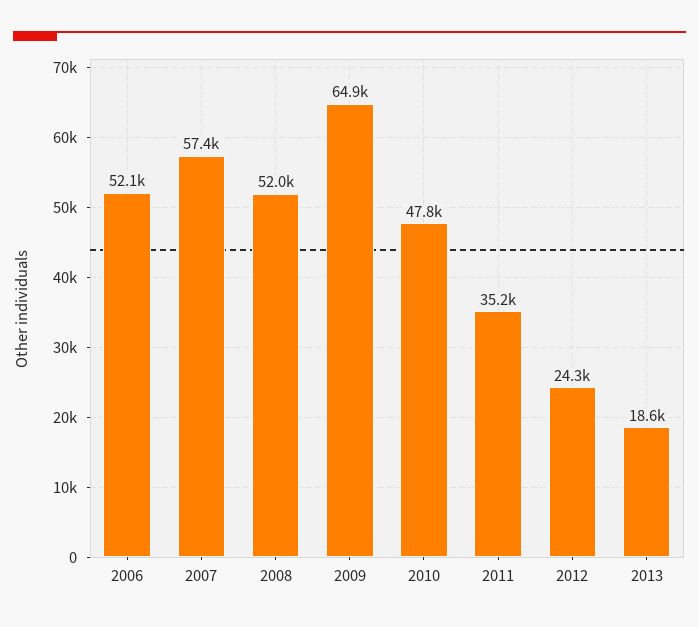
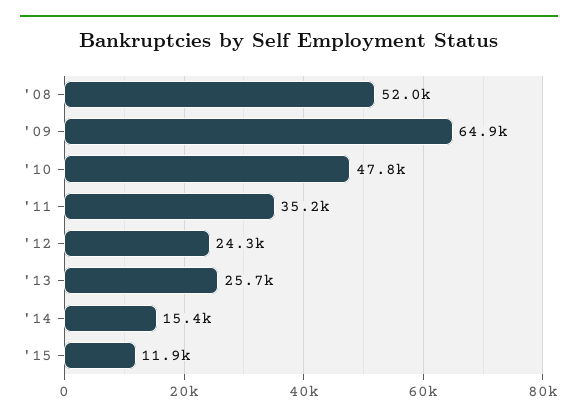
2006: 52100 -> none
2007: 57400 -> none
2013: 18600 -> 25700
'14: none -> 15400
'15: none -> 11900

